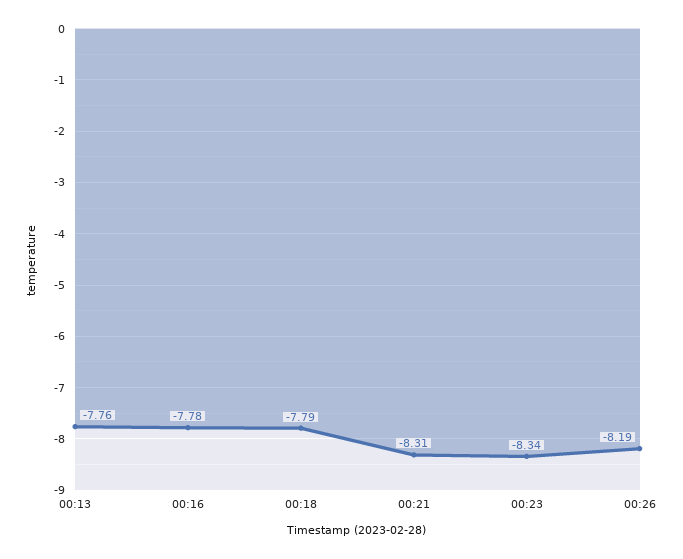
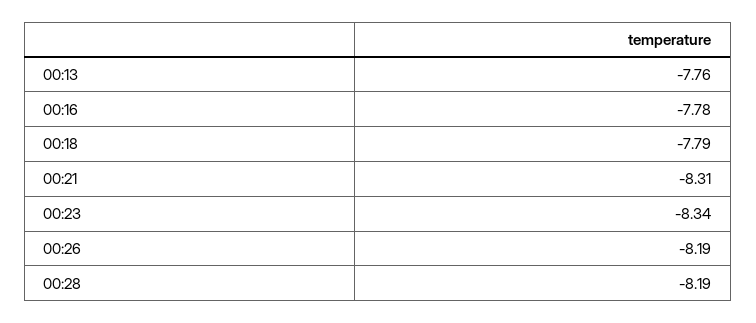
00:28: none -> -8.19

